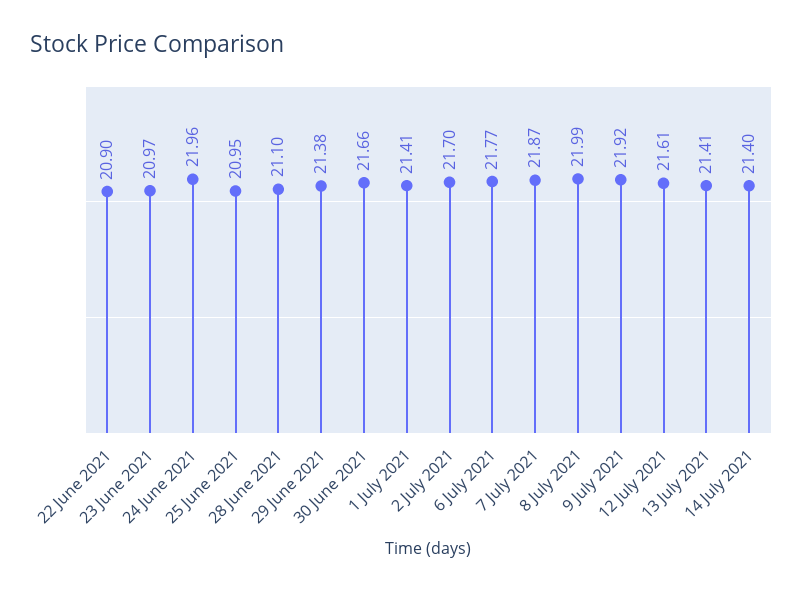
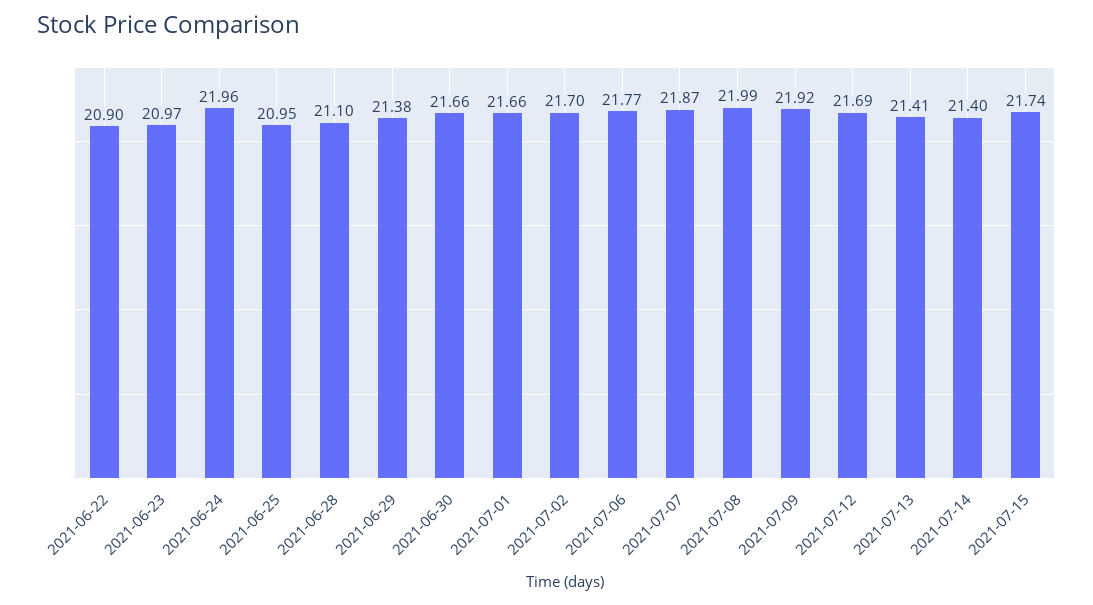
1 July 2021: 21.41 -> 21.66
12 July 2021: 21.61 -> 21.69
2021-07-15: none -> 21.74

